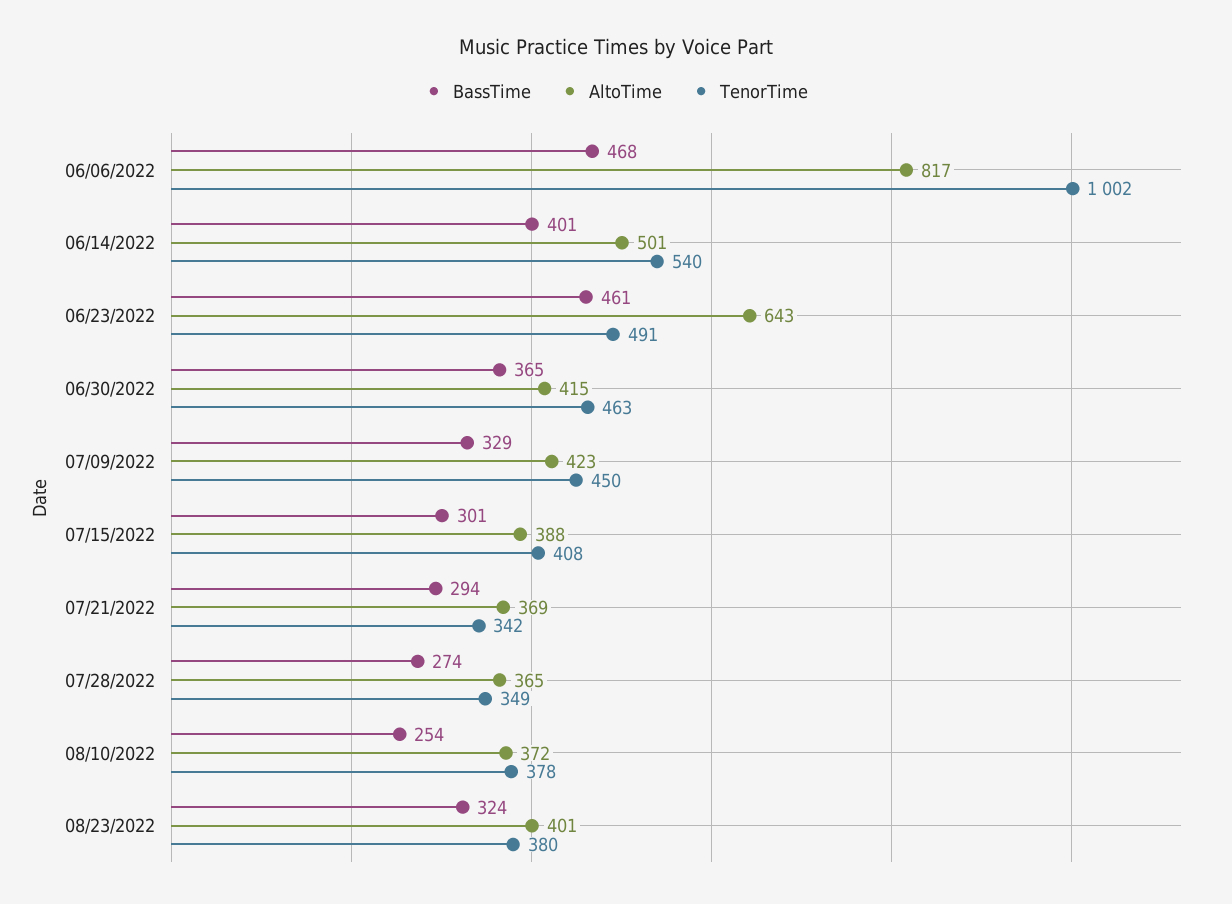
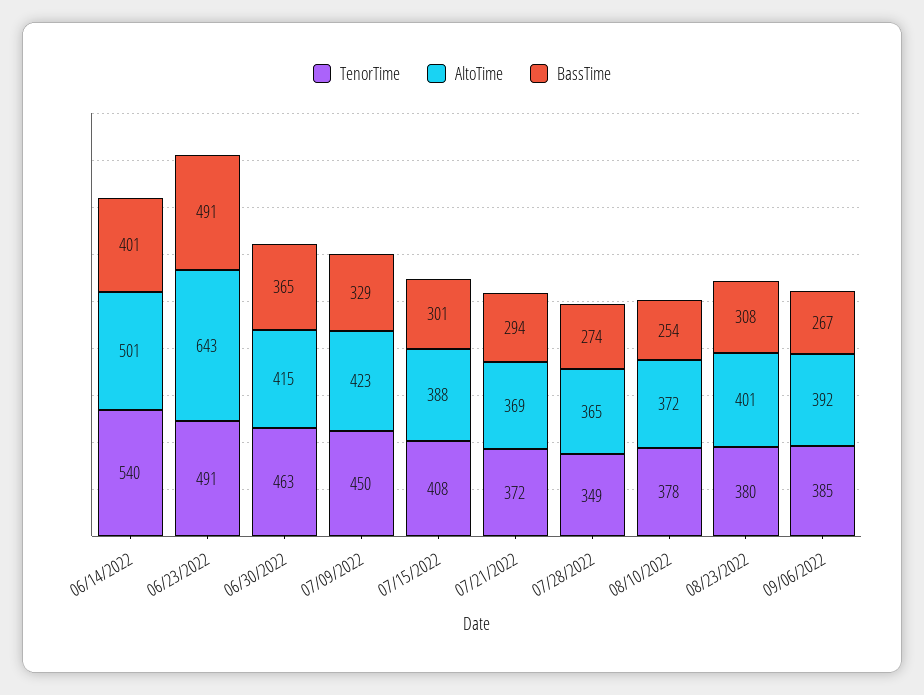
BassTime, 06/06/2022: 468 -> none
AltoTime, 06/06/2022: 817 -> none
TenorTime, 06/06/2022: 1002 -> none
BassTime, 06/23/2022: 461 -> 491
TenorTime, 07/21/2022: 342 -> 372
BassTime, 08/23/2022: 324 -> 308
TenorTime, 09/06/2022: none -> 385
AltoTime, 09/06/2022: none -> 392
BassTime, 09/06/2022: none -> 267

